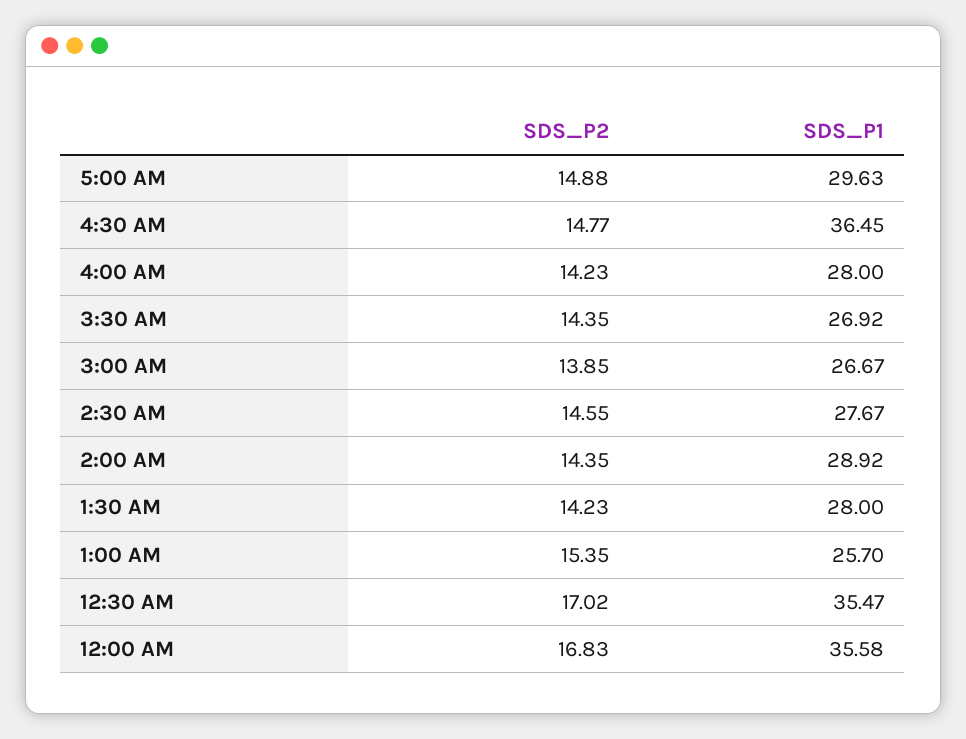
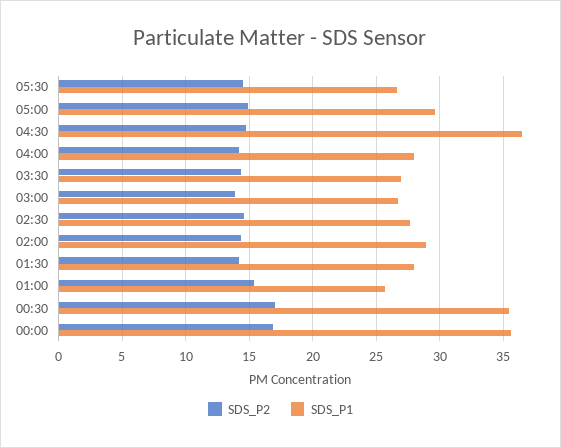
SDS_P2, 05:30: none -> 14.5
SDS_P1, 05:30: none -> 26.5

